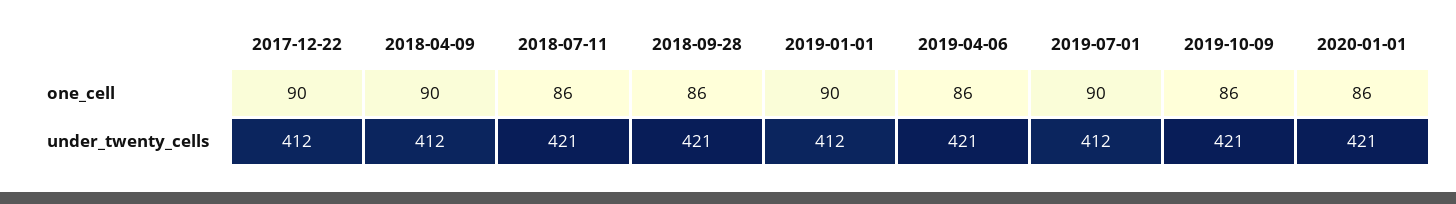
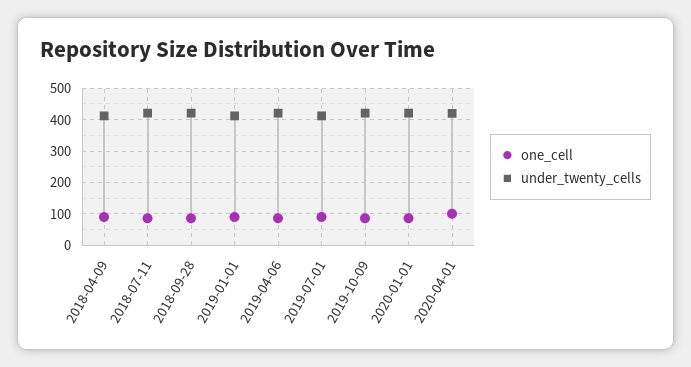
one_cell, 2017-12-22: 90 -> none
under_twenty_cells, 2017-12-22: 412 -> none
one_cell, 2020-04-01: none -> 100
under_twenty_cells, 2020-04-01: none -> 420

